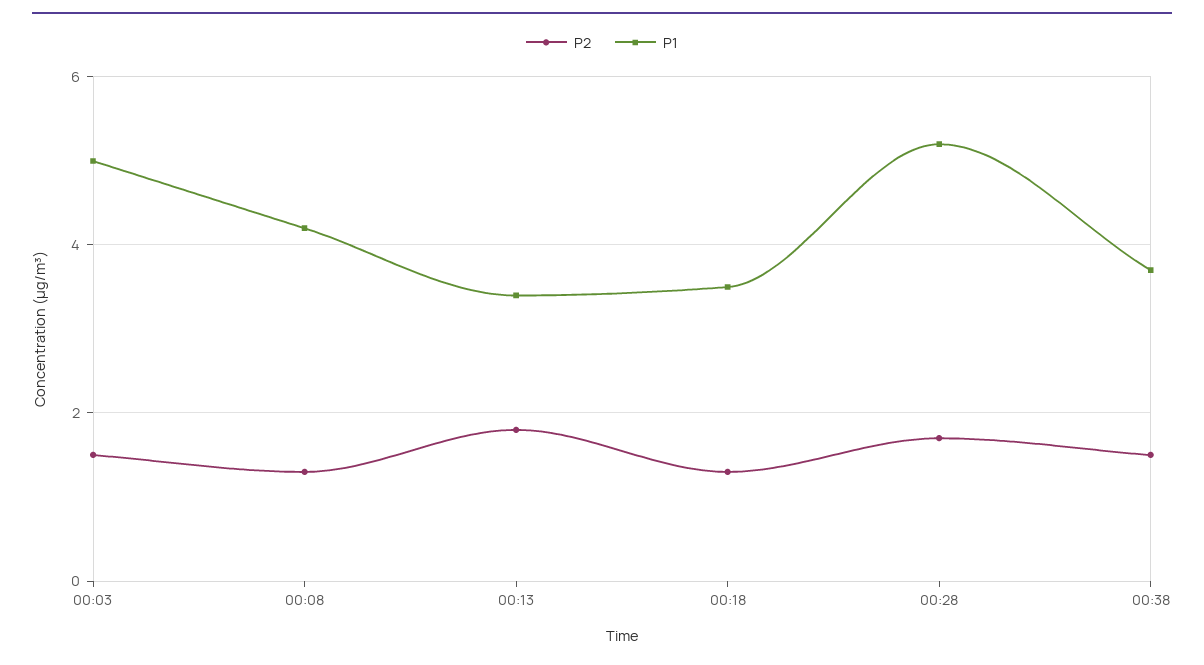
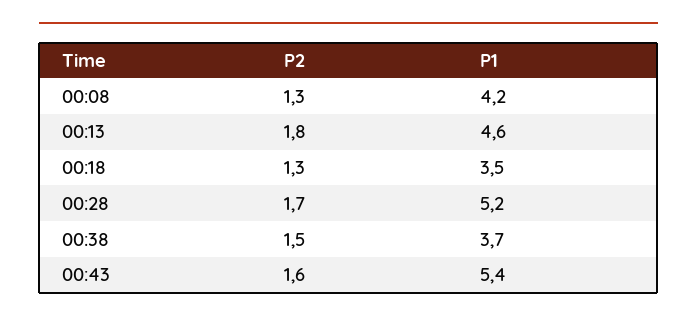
P2, 00:03: 1.5 -> none
P1, 00:03: 5 -> none
P1, 00:13: 3.5 -> 4.6
P2, 00:43: none -> 1.6
P1, 00:43: none -> 5.4

